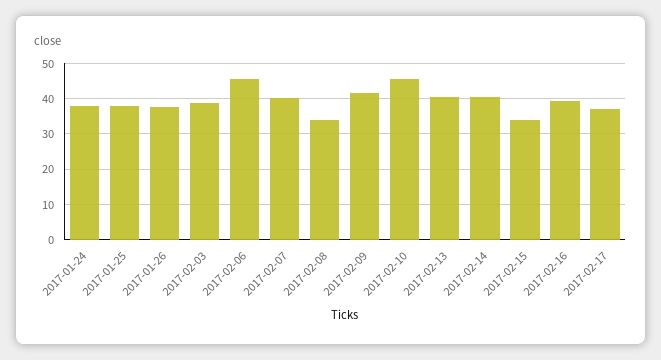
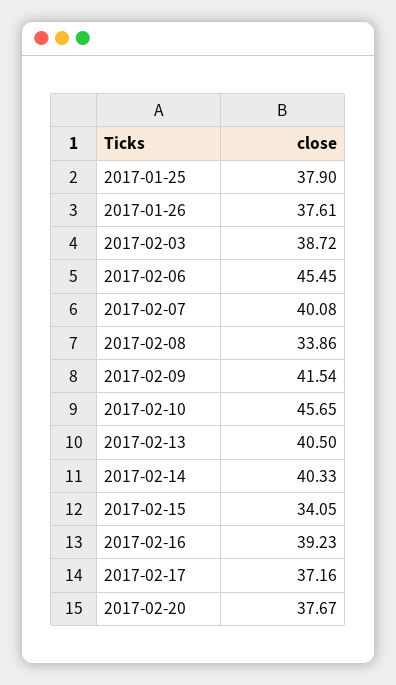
2017-01-24: 38 -> none
2017-02-20: none -> 37.67

